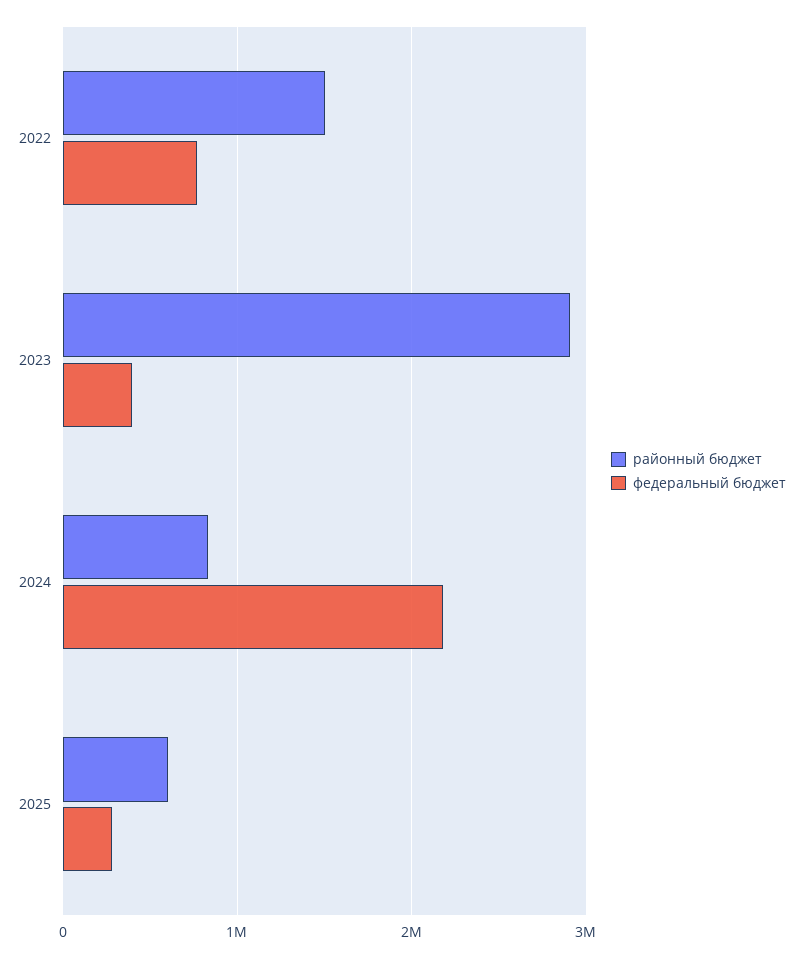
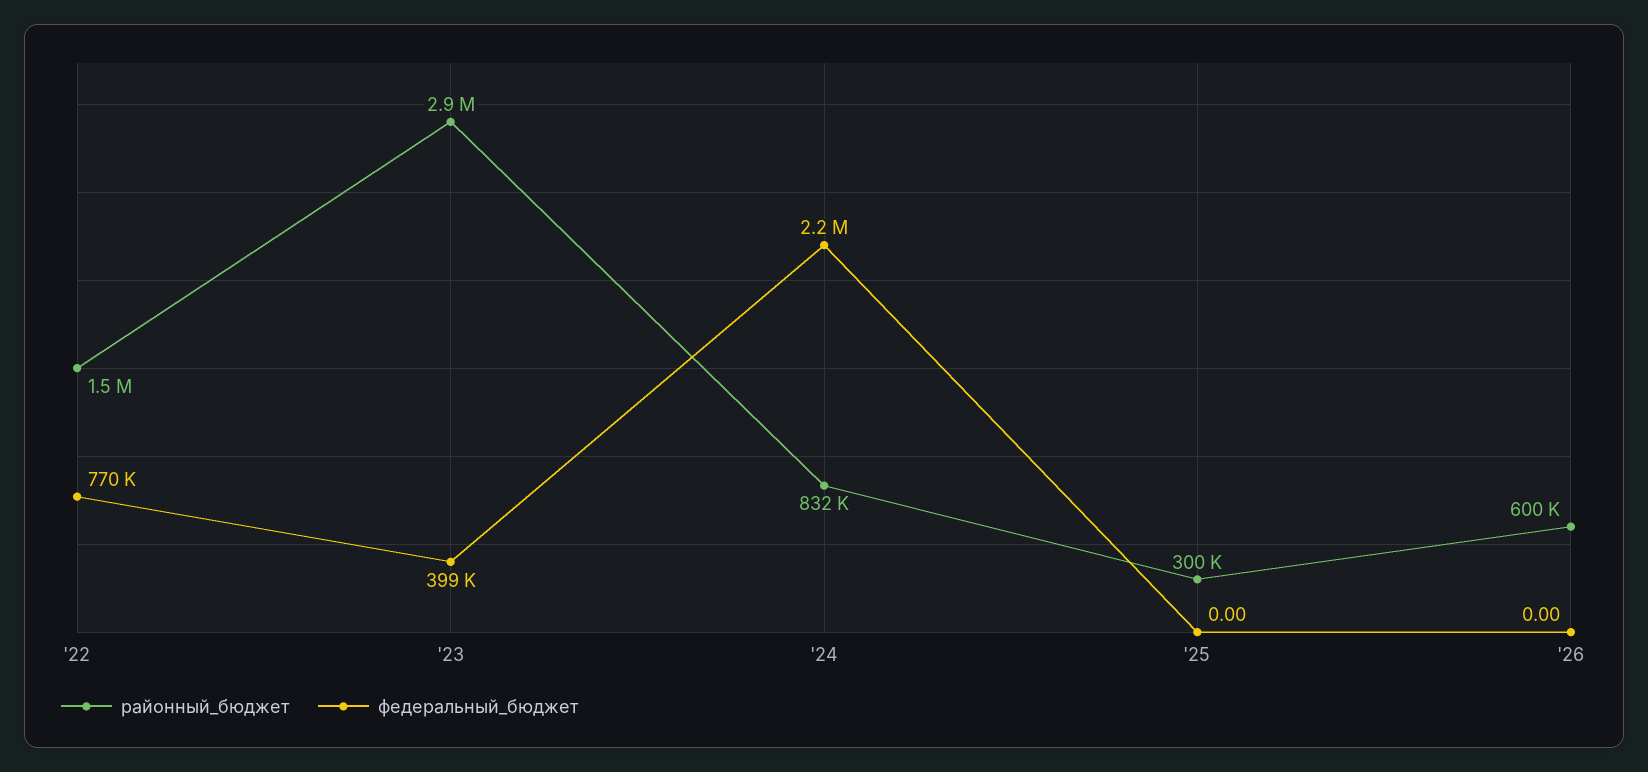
районный бюджет, 2025: 600000 -> 300000
федеральный бюджет, 2025: 300000 -> 0
районный бюджет, '26: none -> 600000
федеральный бюджет, '26: none -> 0

